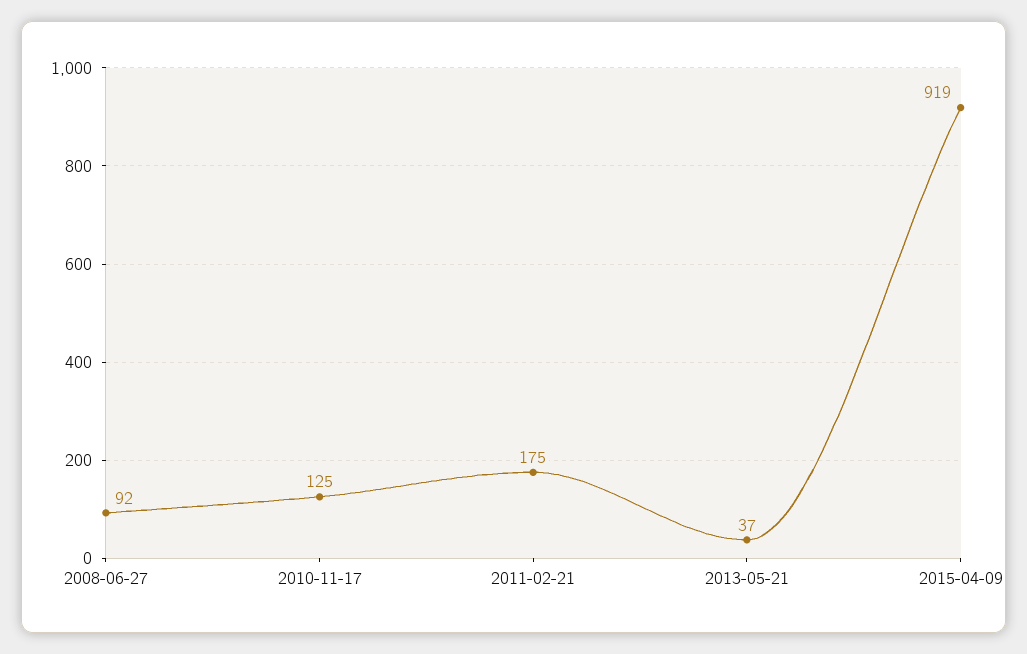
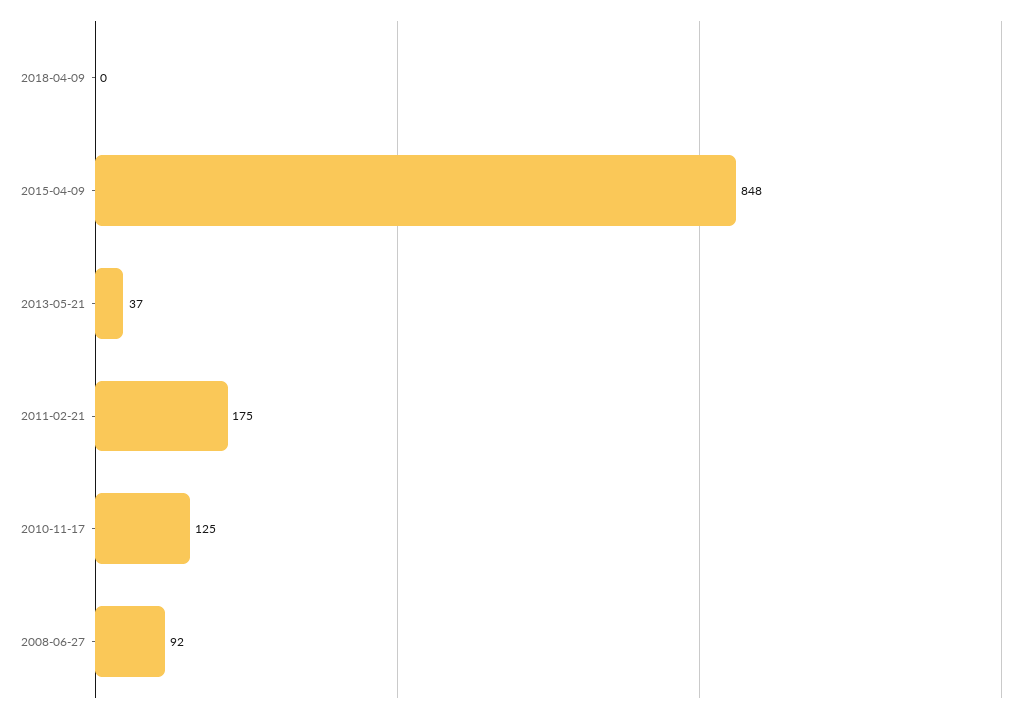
2015-04-09: 919 -> 848
2018-04-09: none -> 0

